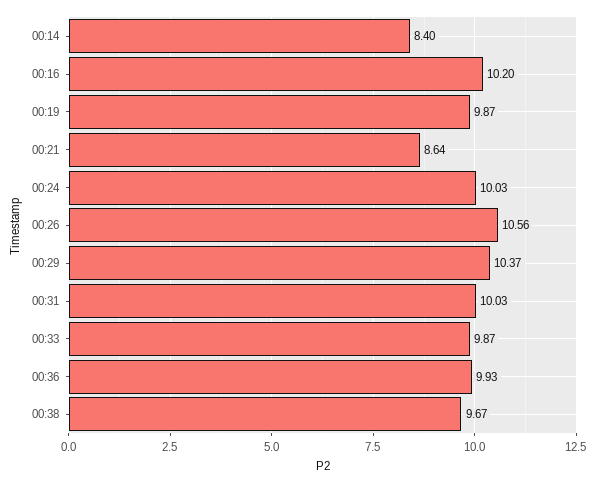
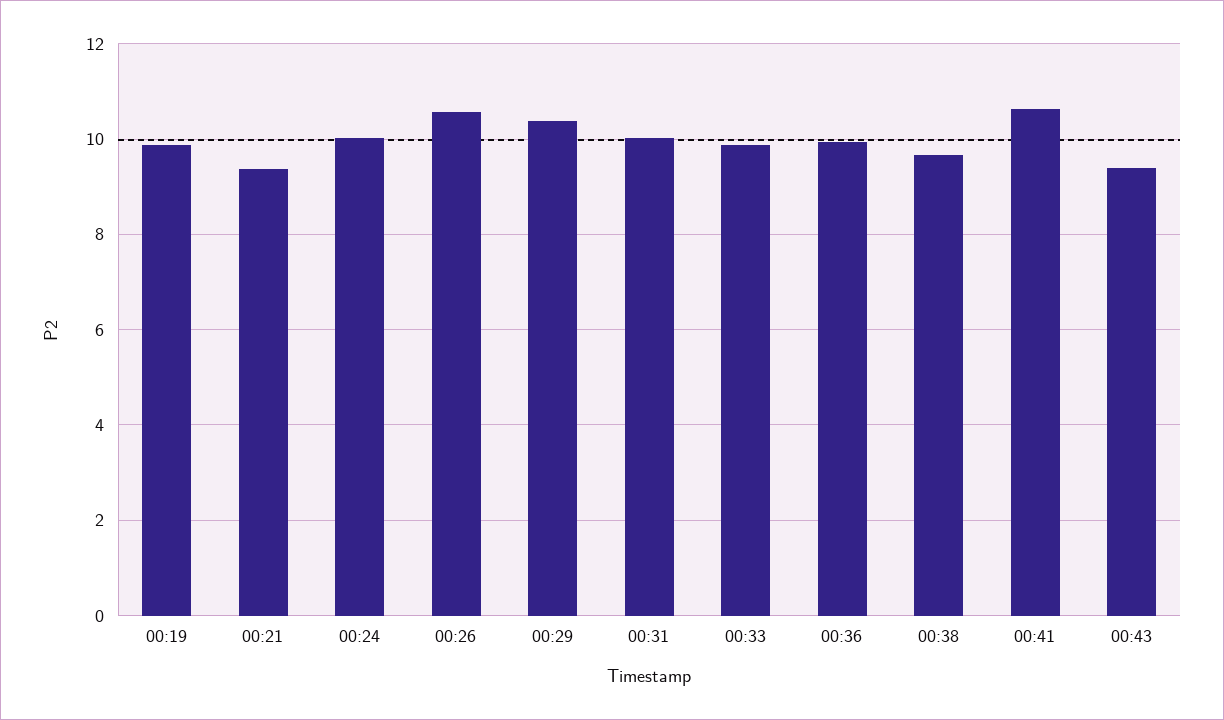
00:14: 8.4 -> none
00:16: 10.2 -> none
00:21: 8.64 -> 9.4
00:41: none -> 10.6
00:43: none -> 9.4

